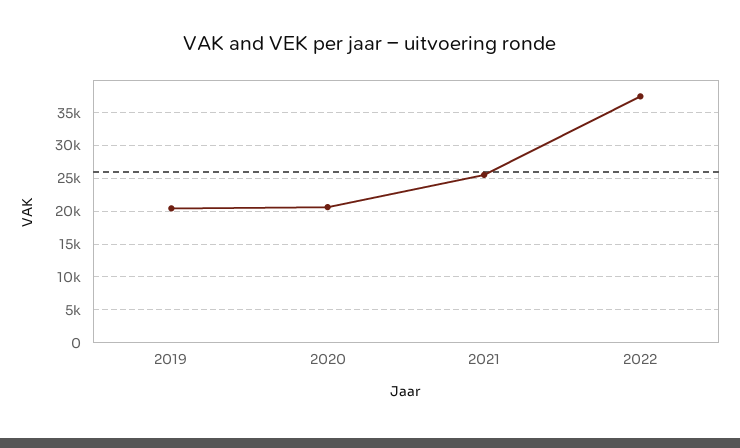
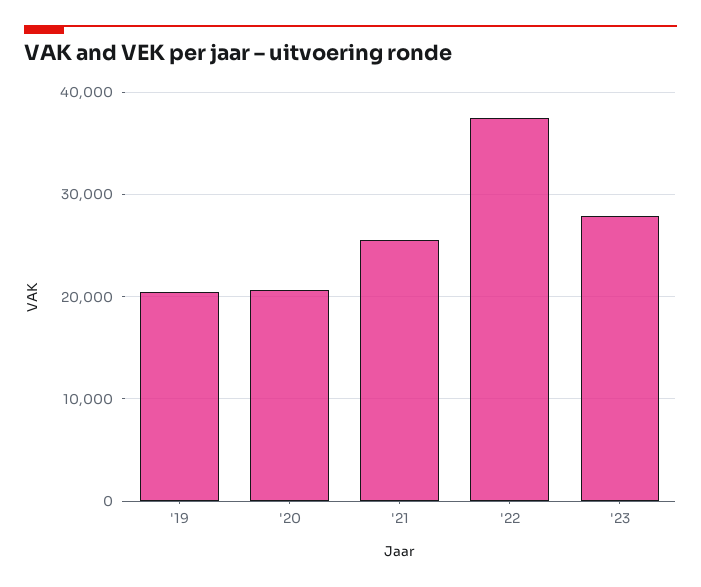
'23: none -> 28000

